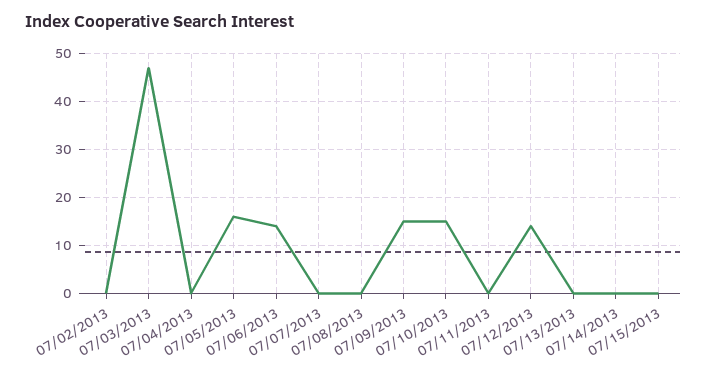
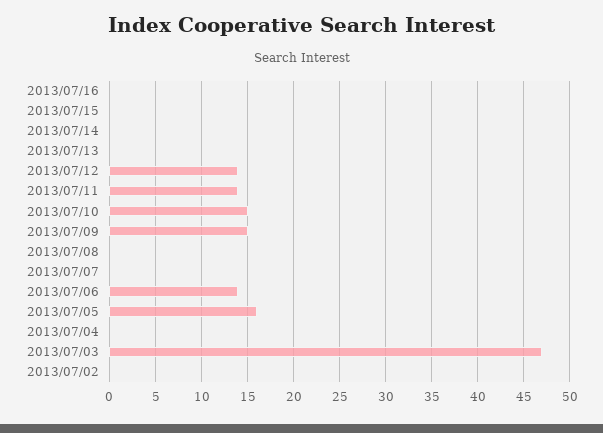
07/11/2013: 0 -> 14
2013/07/16: none -> 0

